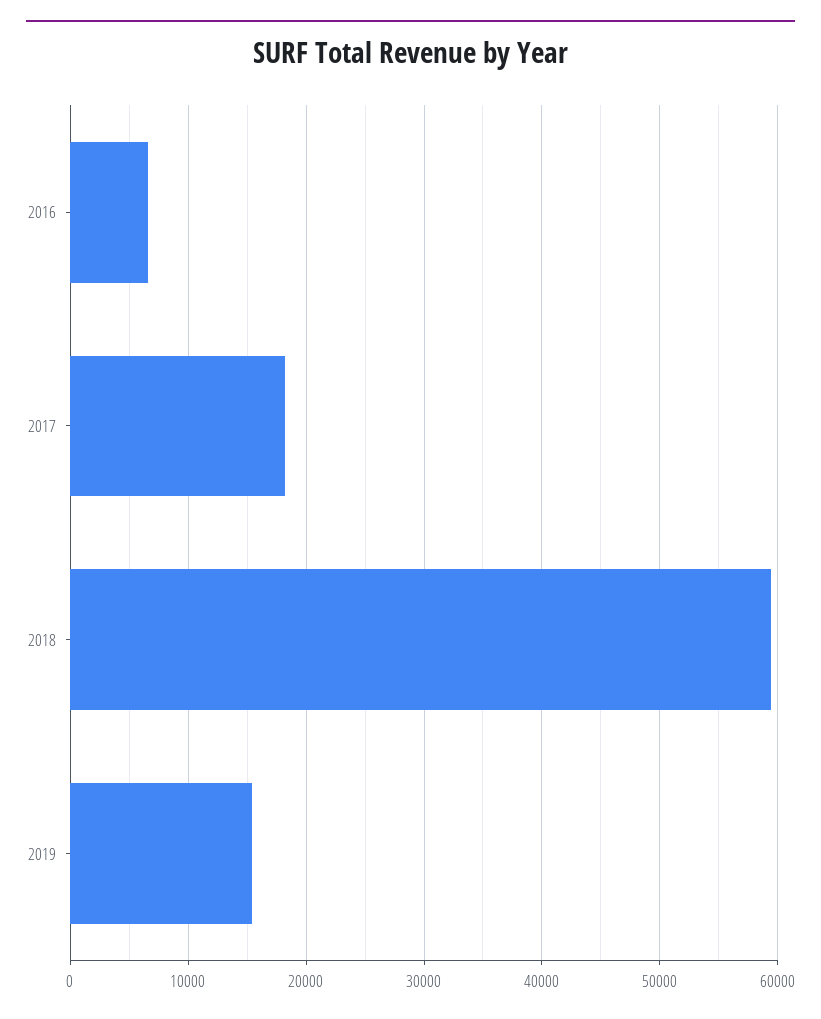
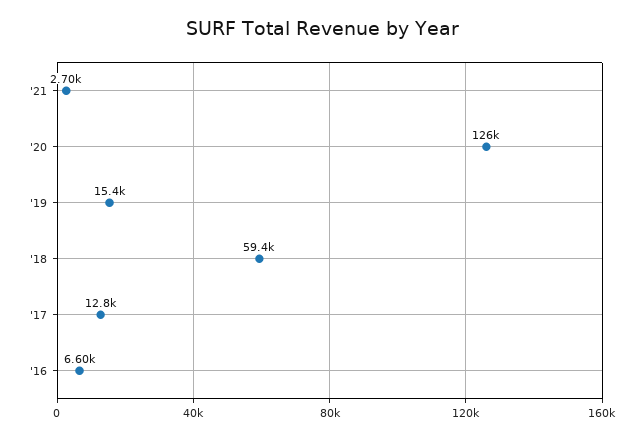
2017: 18000 -> 12800
'21: none -> 2700
'20: none -> 126000

